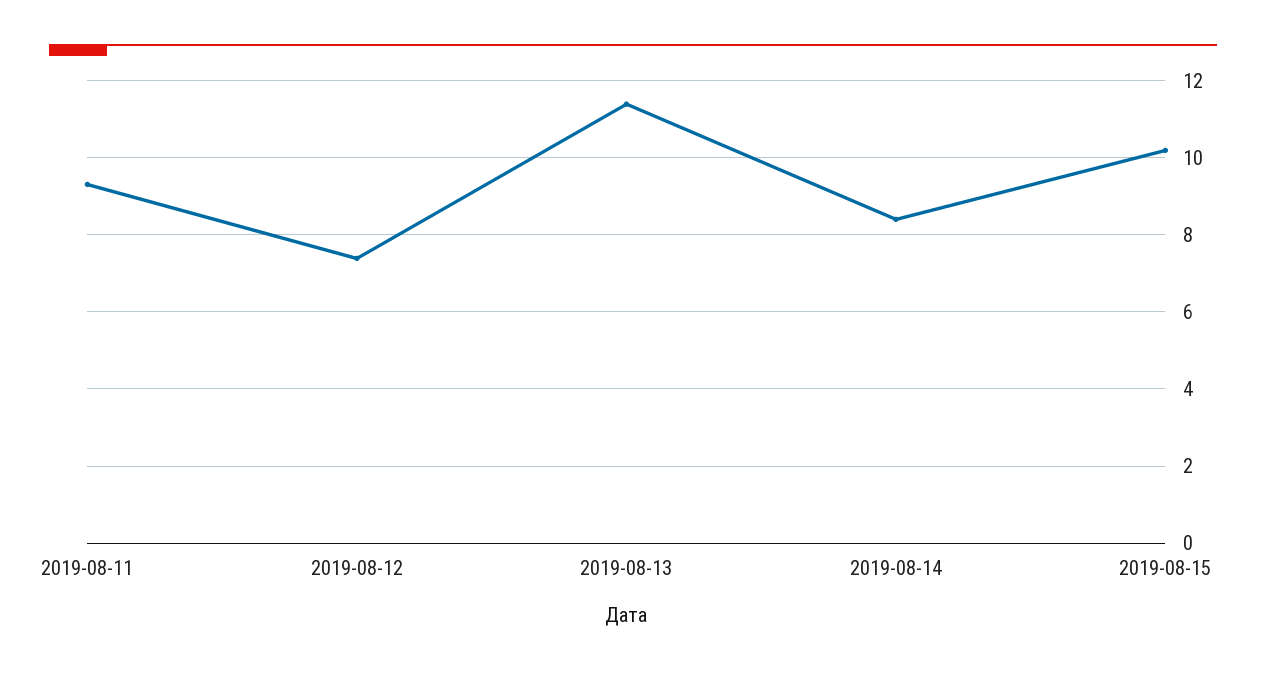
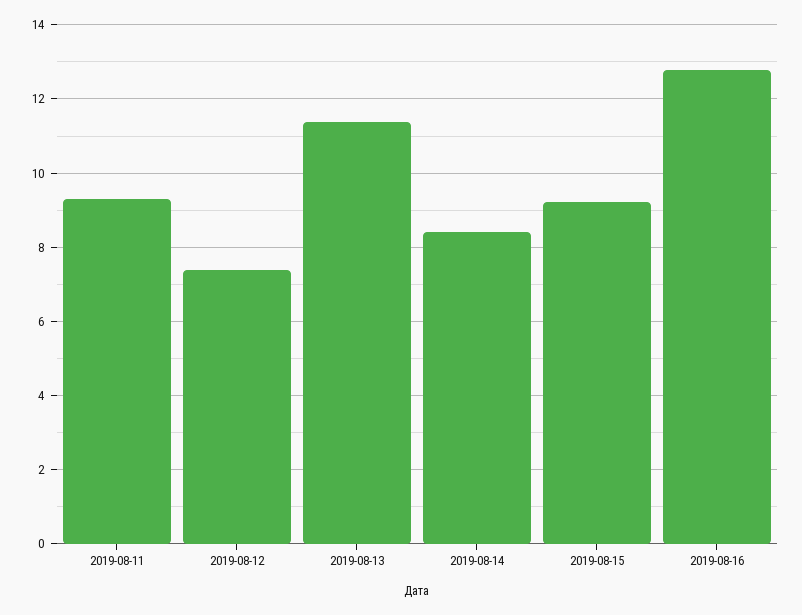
2019-08-15: 10.2 -> 9.2
2019-08-16: none -> 12.8

